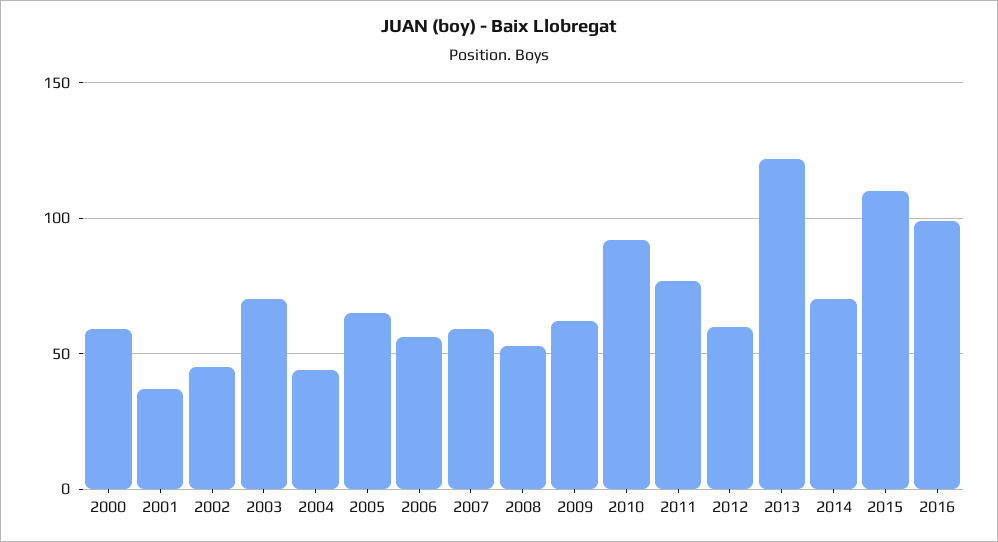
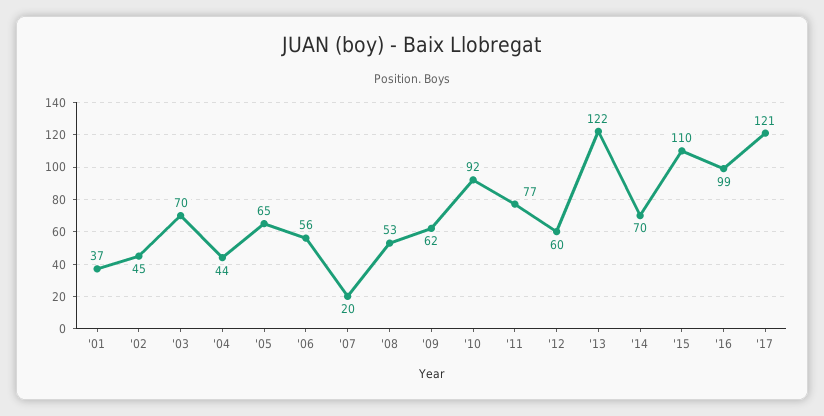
2000: 60 -> none
2007: 60 -> 20
'17: none -> 121

